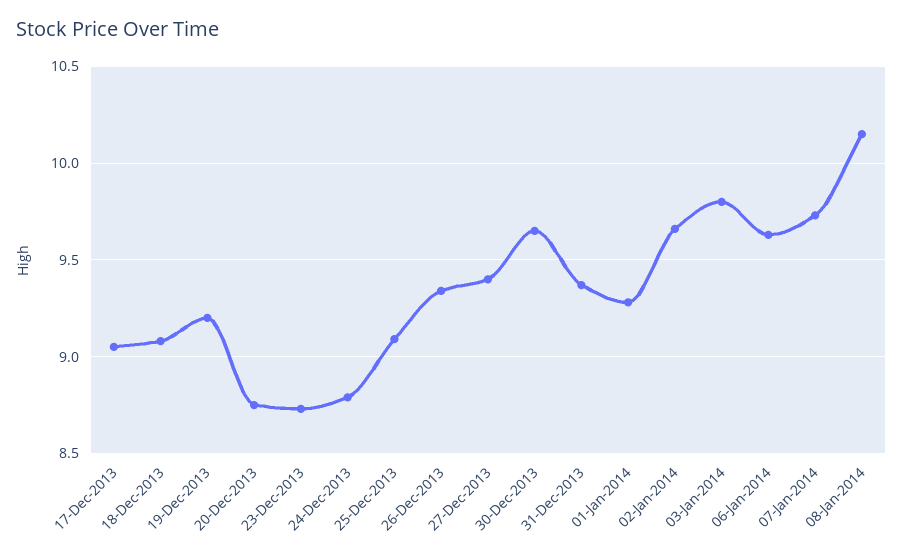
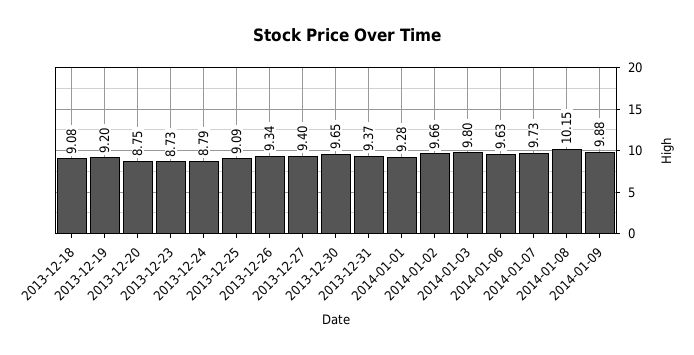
17-Dec-2013: 9.05 -> none
2014-01-09: none -> 9.88

